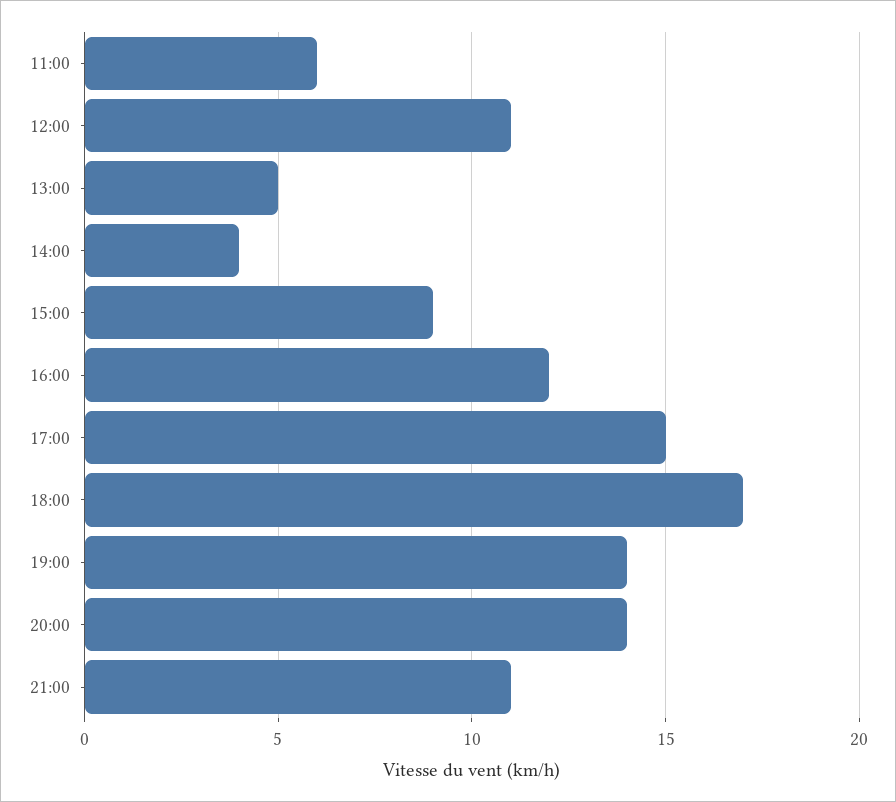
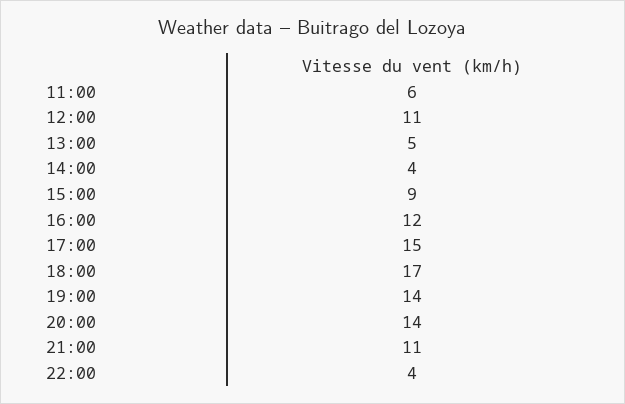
22:00: none -> 4

